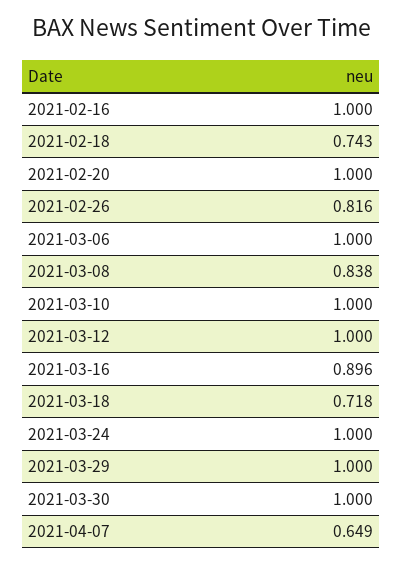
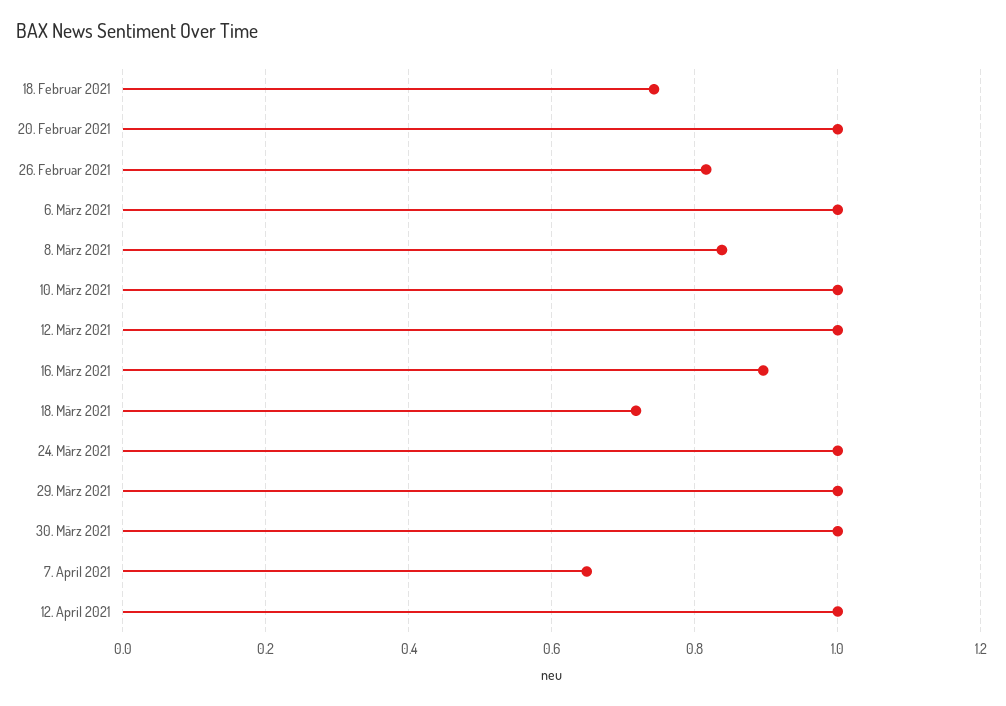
2021-02-16: 1 -> none
12. April 2021: none -> 1

